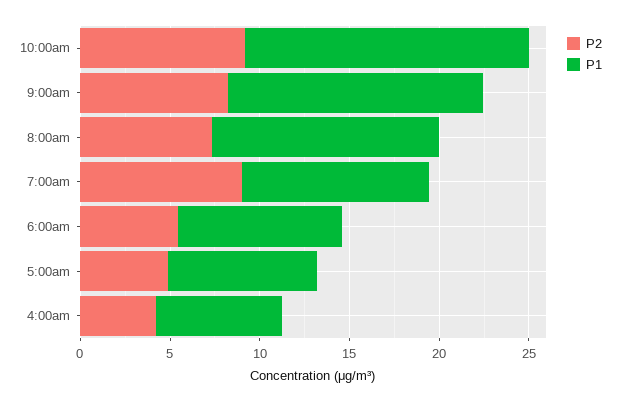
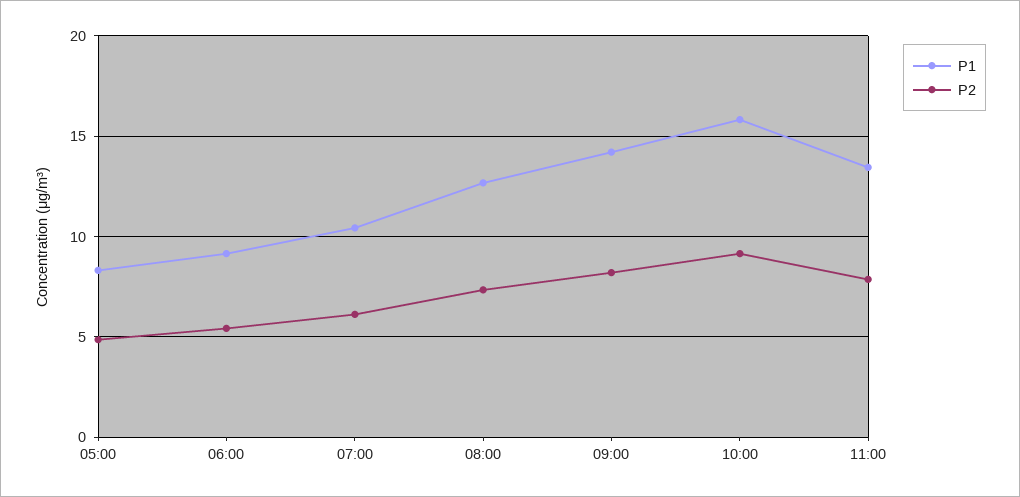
P2, 7:00am: 9 -> 6
P2, 4:00am: 4 -> none
P1, 4:00am: 7 -> none
P1, 11:00: none -> 13.5
P2, 11:00: none -> 8

